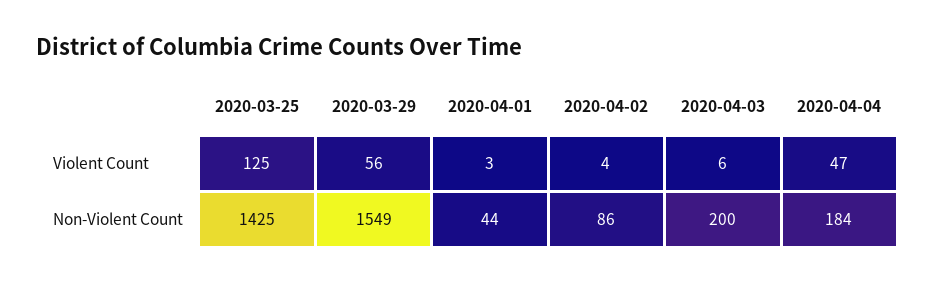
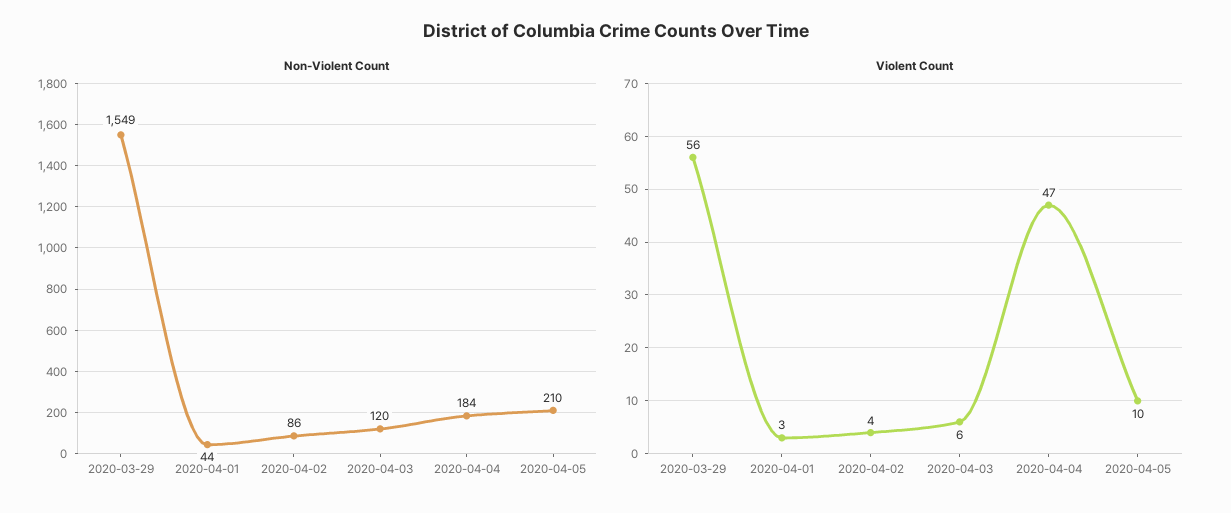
Violent Count, 2020-03-25: 125 -> none
Non-Violent Count, 2020-03-25: 1425 -> none
Non-Violent Count, 2020-04-03: 200 -> 120
Non-Violent Count, 2020-04-05: none -> 210
Violent Count, 2020-04-05: none -> 10

